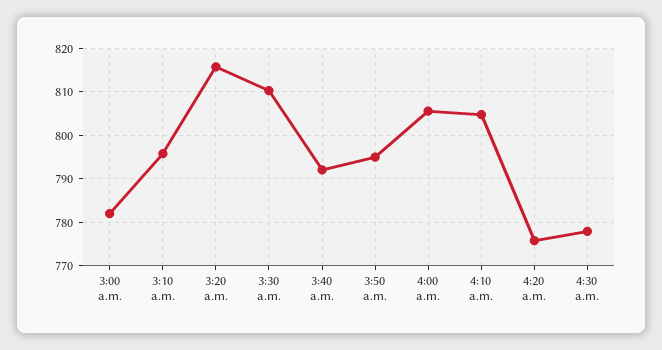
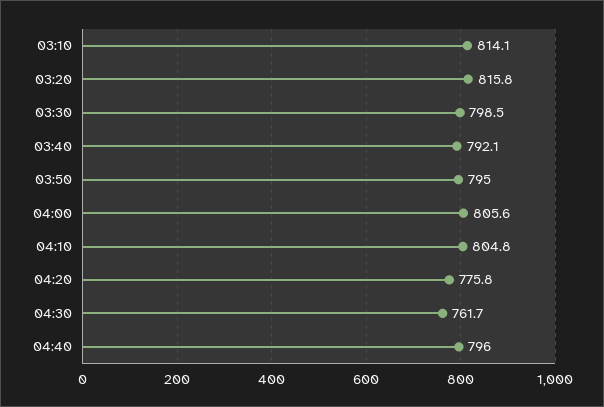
3:00 a.m.: 782 -> none
3:10 a.m.: 796 -> 814.1
3:30 a.m.: 810 -> 798.5
4:30 a.m.: 778 -> 761.7
04:40: none -> 796

